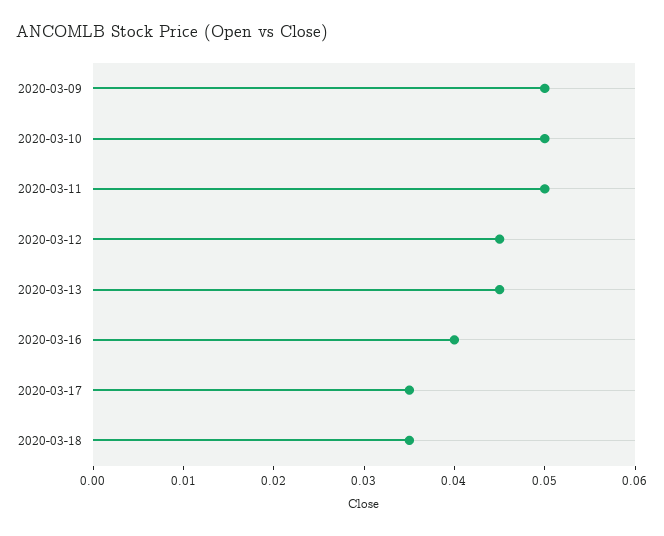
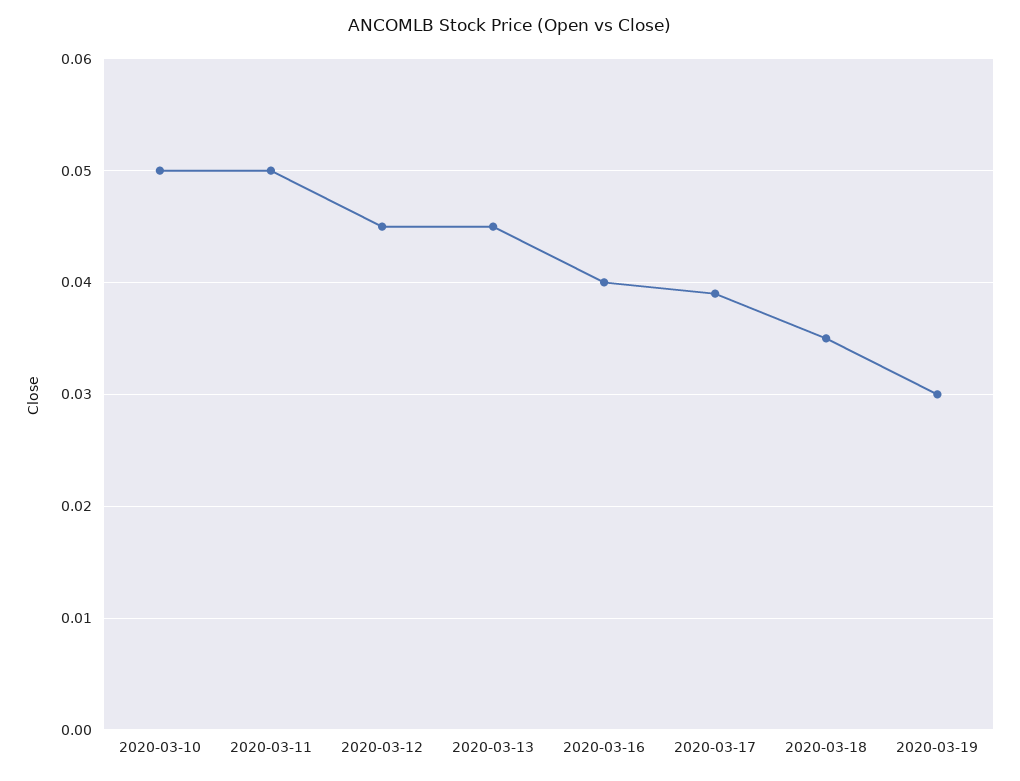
2020-03-09: 0.05 -> none
2020-03-17: 0.035 -> 0.039
2020-03-19: none -> 0.03

